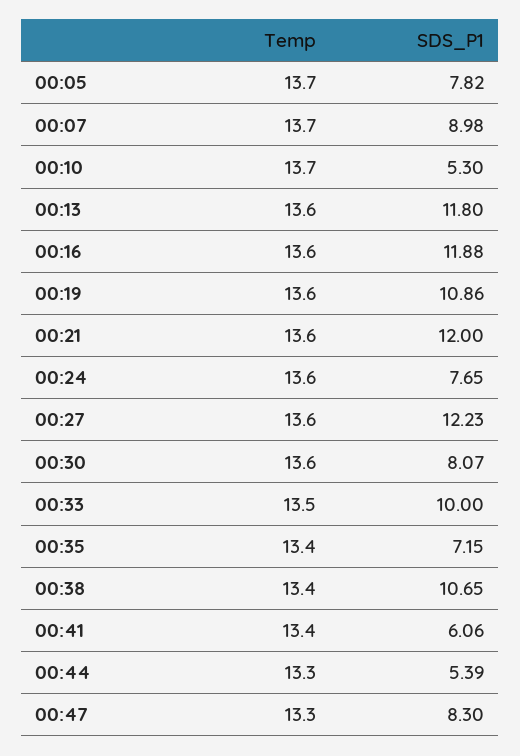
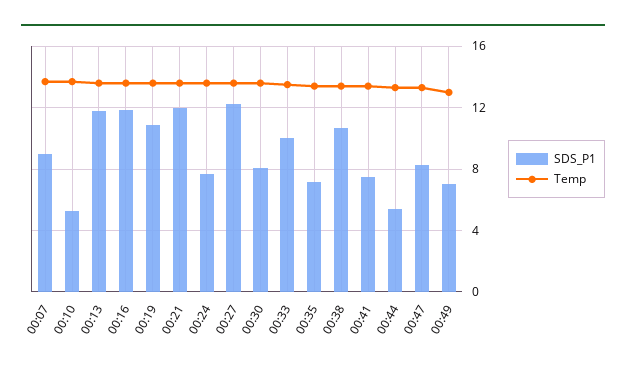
Temp, 00:05: 13.7 -> none
SDS_P1, 00:05: 7.82 -> none
SDS_P1, 00:41: 6.06 -> 7.5
SDS_P1, 00:49: none -> 7
Temp, 00:49: none -> 13

